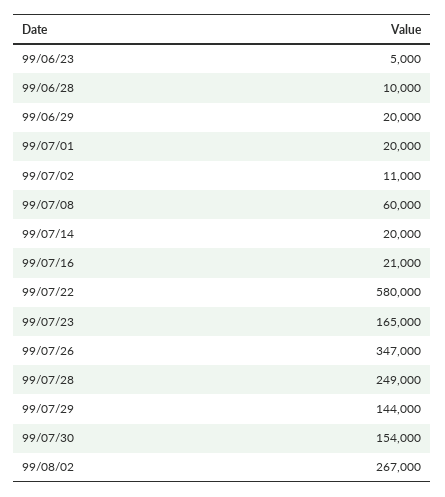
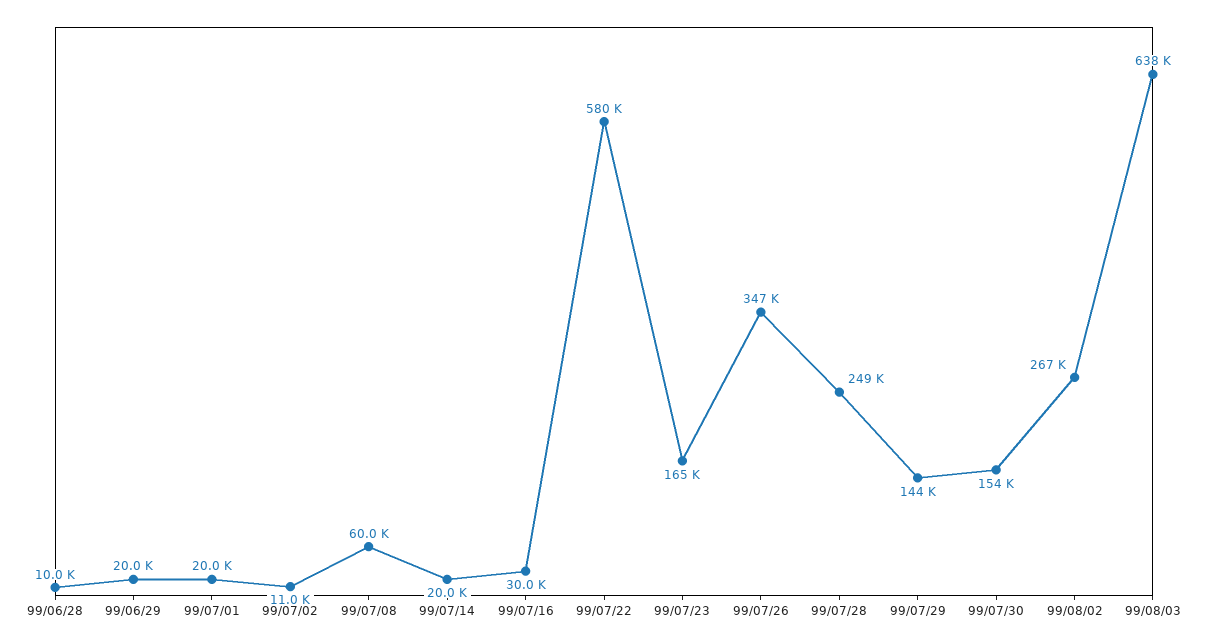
99/06/23: 5000 -> none
99/07/16: 21000 -> 30000
99/08/03: none -> 638000

